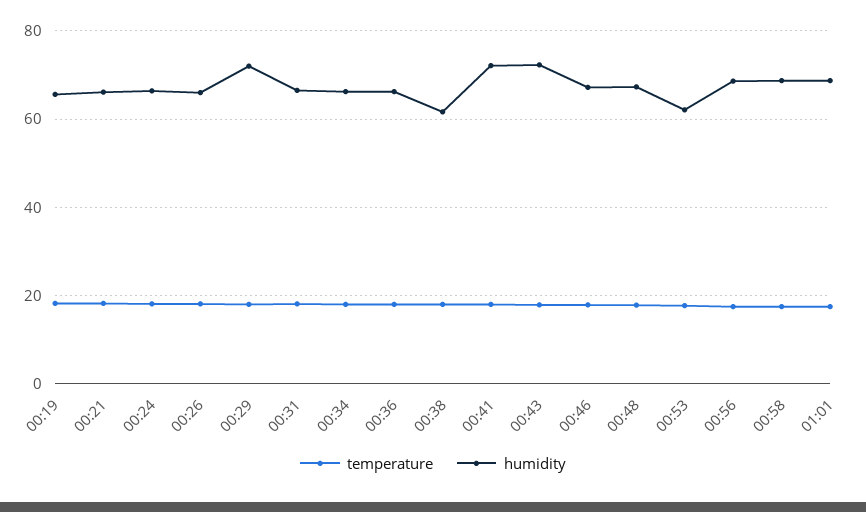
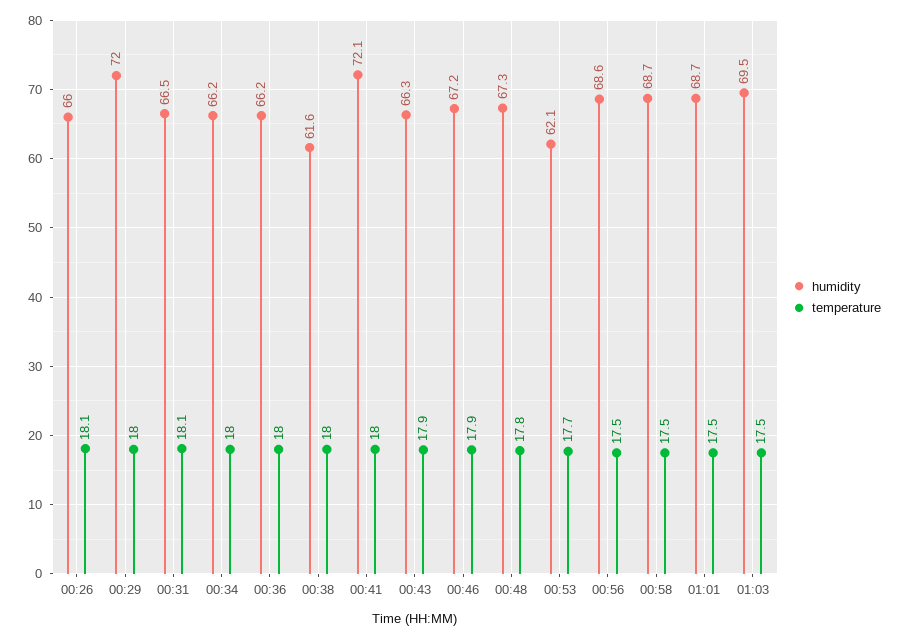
temperature, 00:19: 18 -> none
humidity, 00:19: 66 -> none
temperature, 00:21: 18 -> none
humidity, 00:21: 66 -> none
temperature, 00:24: 18 -> none
humidity, 00:24: 66 -> none
humidity, 00:43: 72 -> 66.3
humidity, 01:03: none -> 69.5
temperature, 01:03: none -> 17.5

